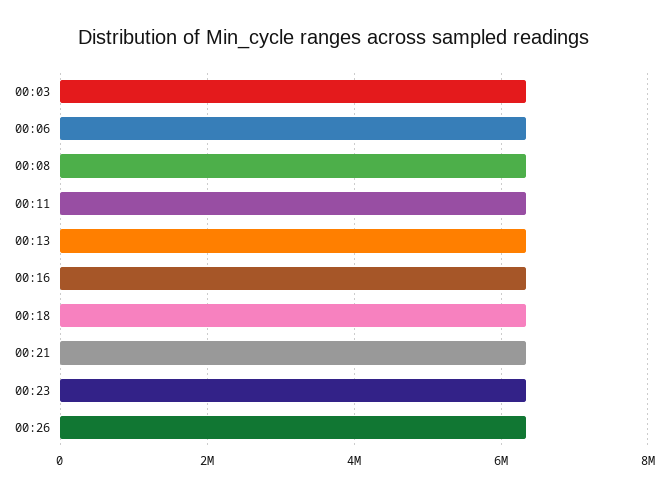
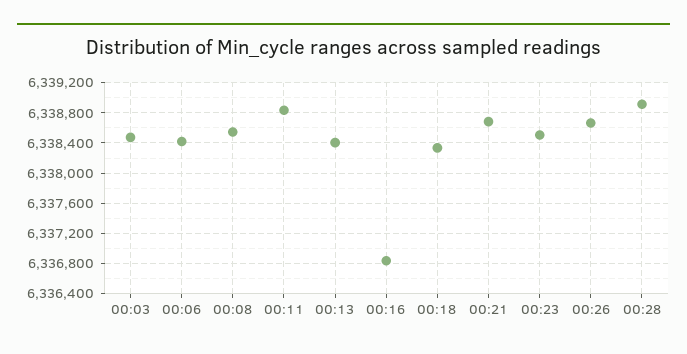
00:28: none -> 6338900

